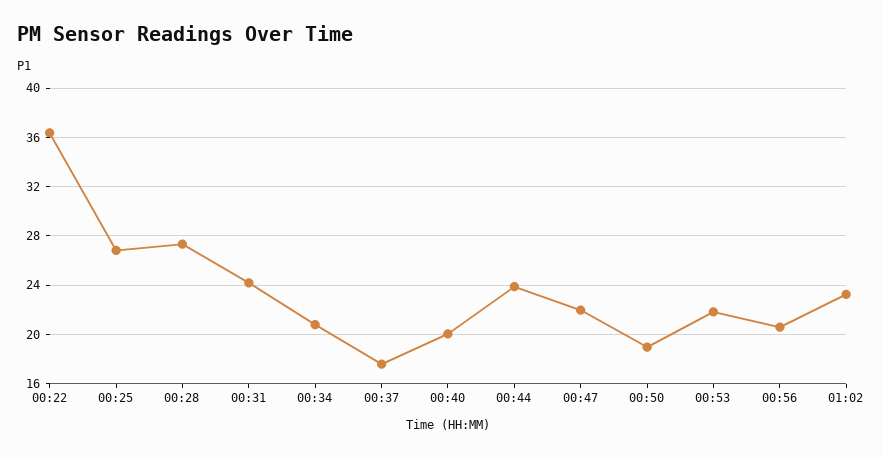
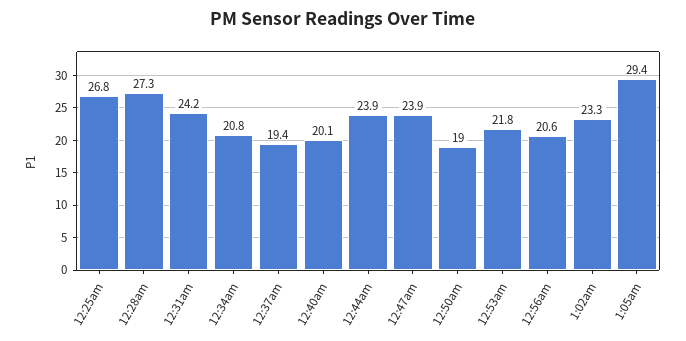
00:22: 36.5 -> none
00:37: 17.5 -> 19.4
00:47: 22 -> 23.9
1:05am: none -> 29.4

